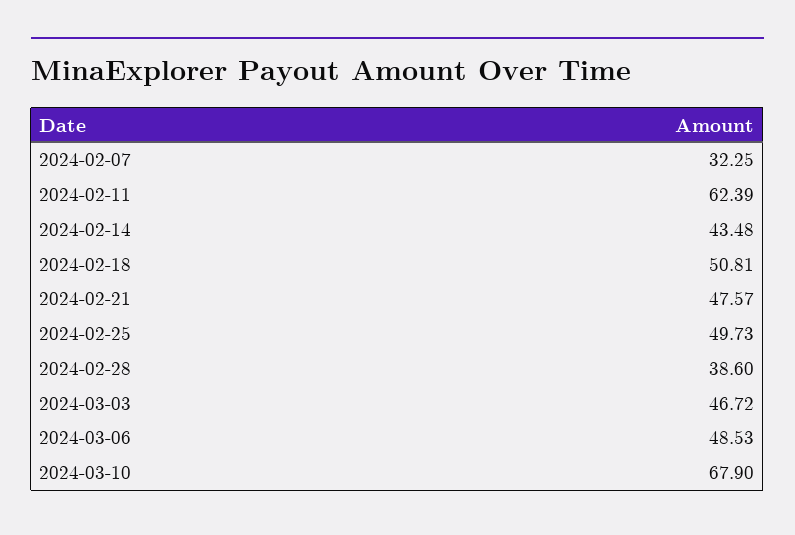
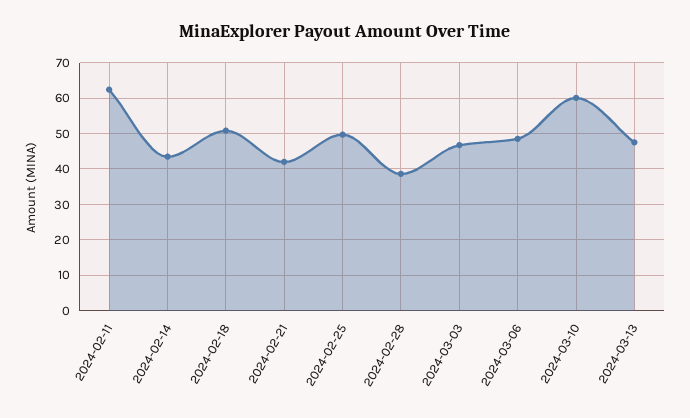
2024-02-07: 32.25 -> none
2024-02-21: 47.57 -> 42
2024-03-10: 67.9 -> 60
2024-03-13: none -> 48

